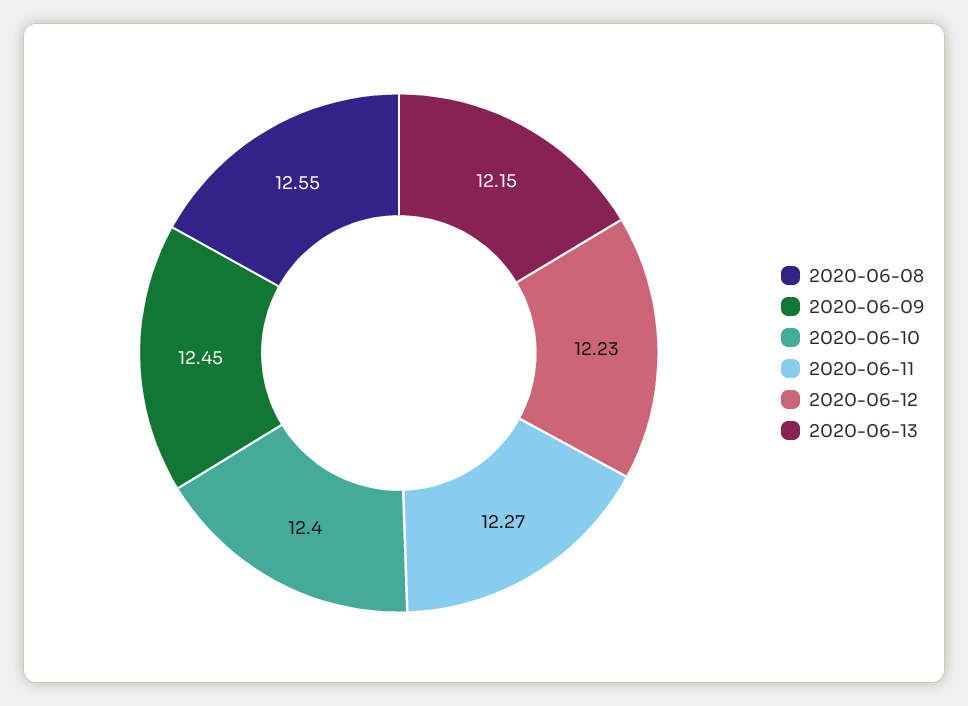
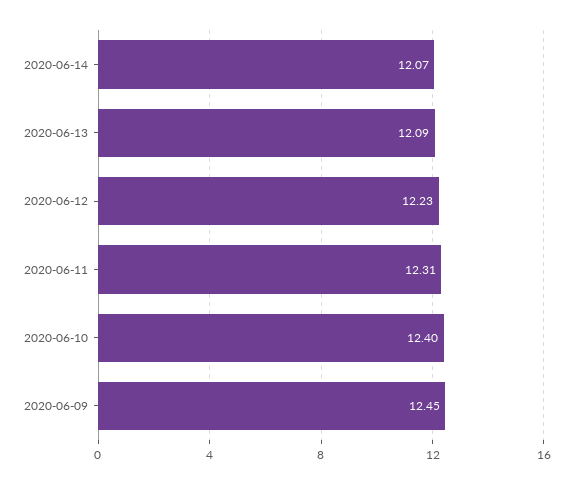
2020-06-08: 12.55 -> none
2020-06-11: 12.27 -> 12.31
2020-06-13: 12.15 -> 12.09
2020-06-14: none -> 12.07

